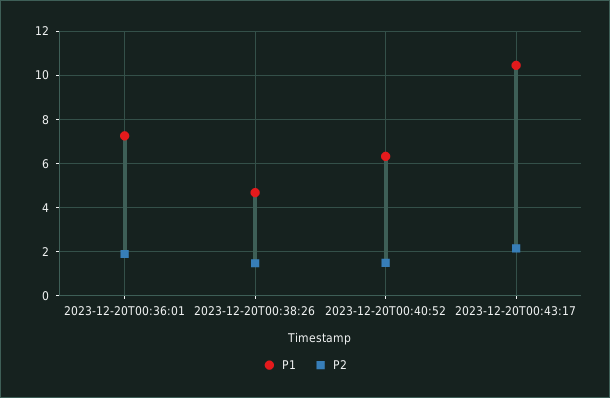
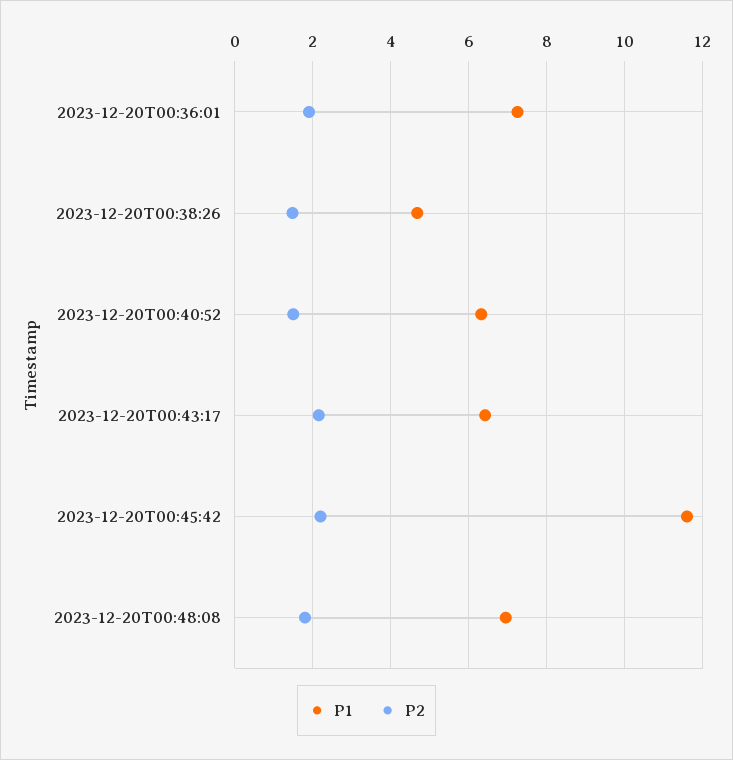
P1, 2023-12-20T00:43:17: 10.5 -> 6.4
P1, 2023-12-20T00:45:42: none -> 11.6
P2, 2023-12-20T00:45:42: none -> 2.2
P1, 2023-12-20T00:48:08: none -> 7
P2, 2023-12-20T00:48:08: none -> 1.8

